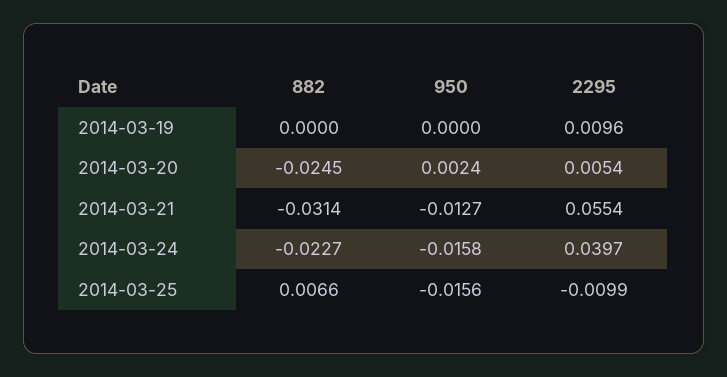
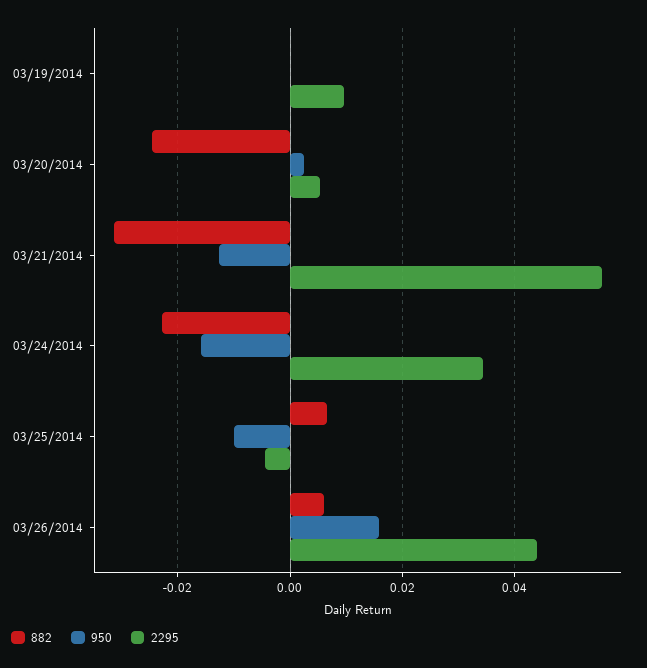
2295, 2014-03-24: 0.0397 -> 0.034
950, 2014-03-25: -0.0156 -> -0.01
2295, 2014-03-25: -0.0099 -> -0.004
882, 03/26/2014: none -> 0.006
950, 03/26/2014: none -> 0.016
2295, 03/26/2014: none -> 0.044

